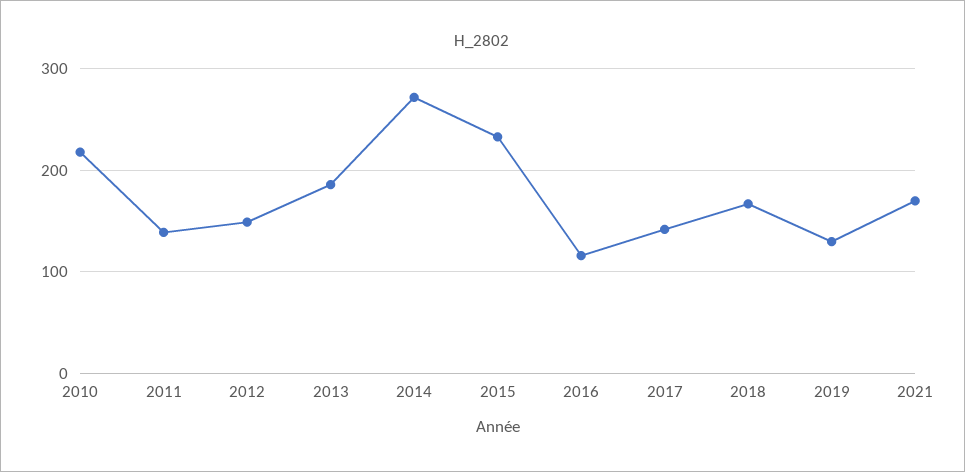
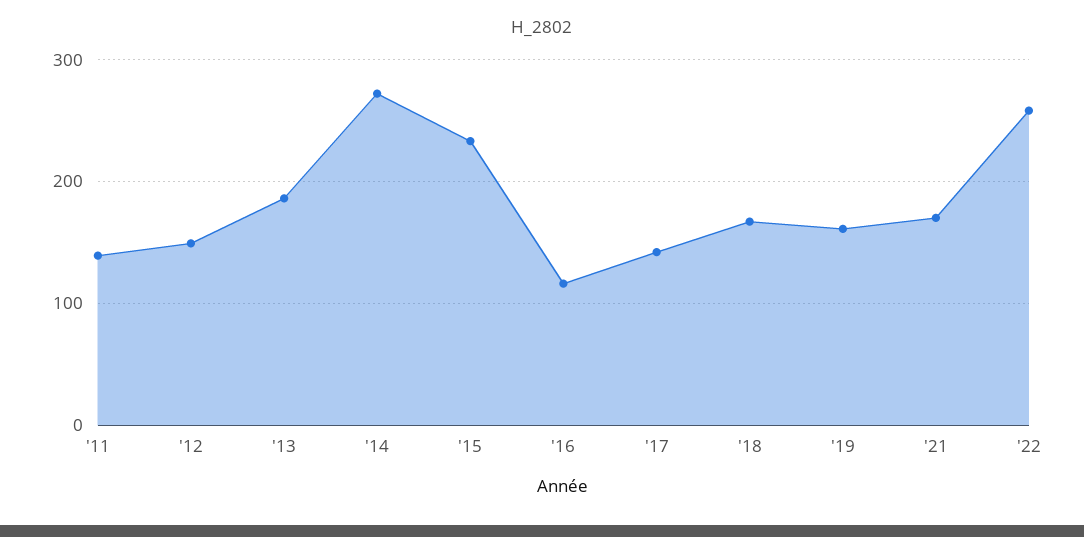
2010: 220 -> none
2019: 130 -> 160
'22: none -> 260

